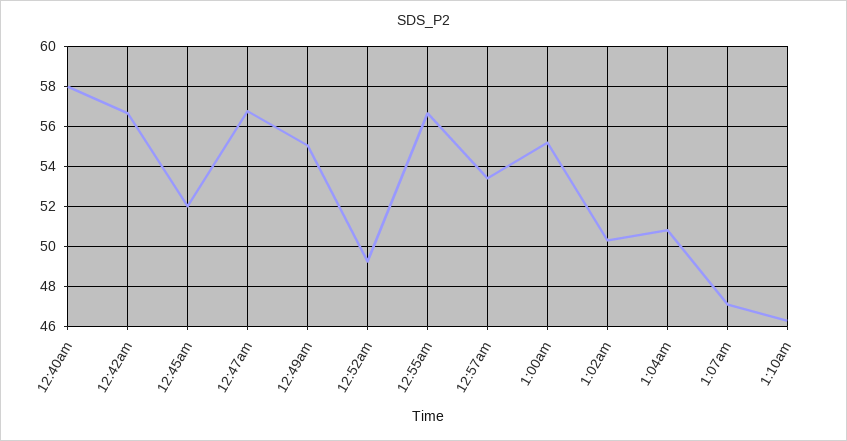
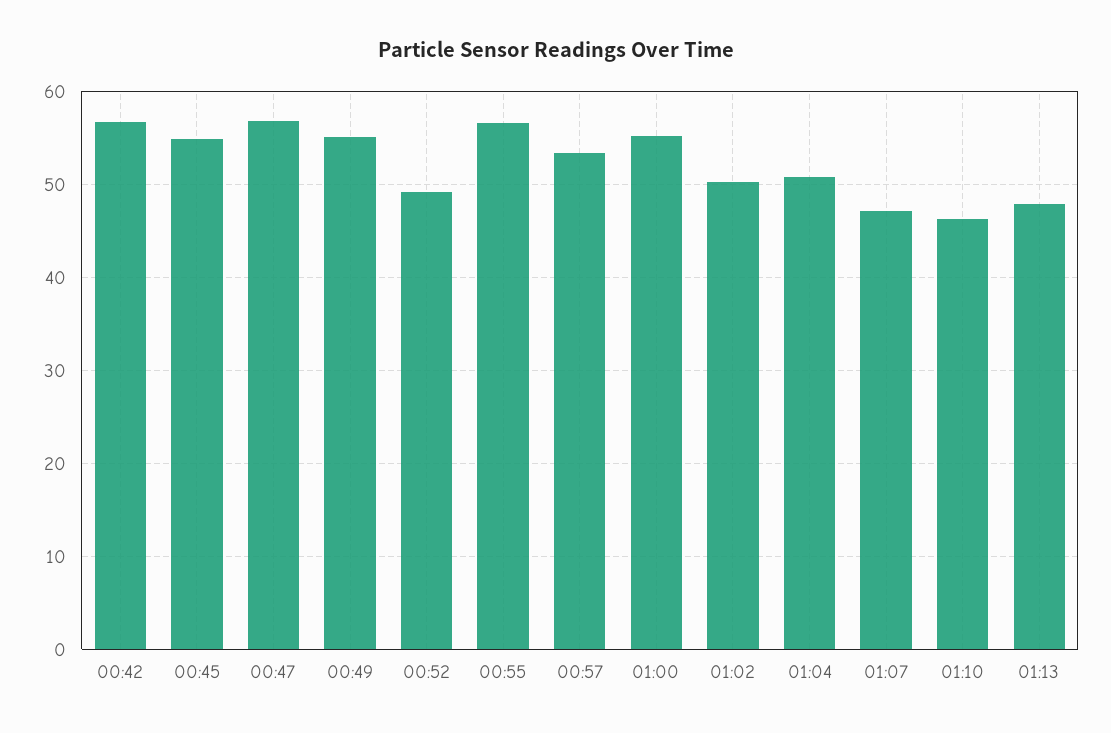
12:40am: 58 -> none
12:45am: 52 -> 55
01:13: none -> 48

